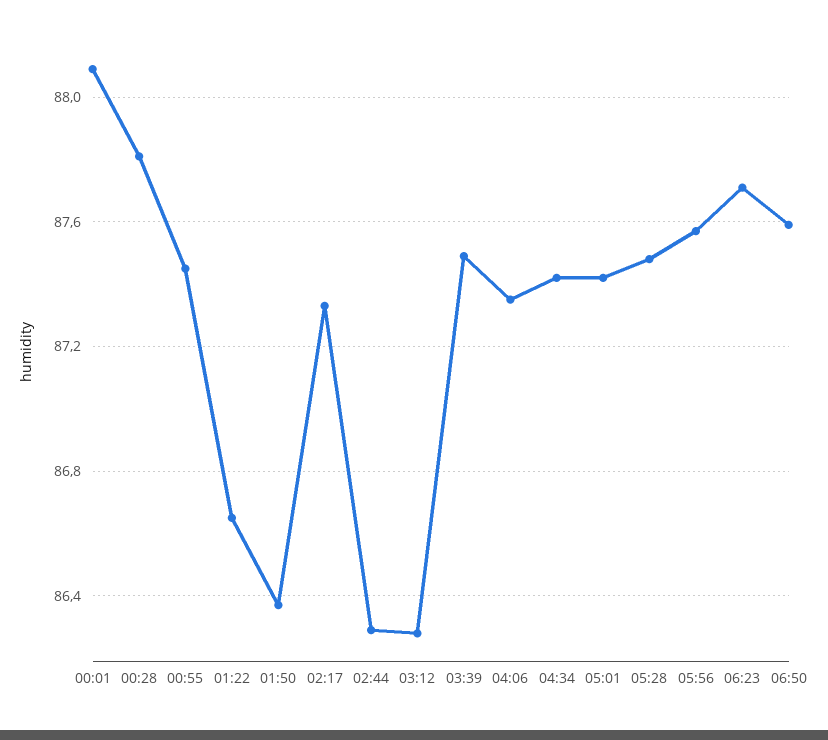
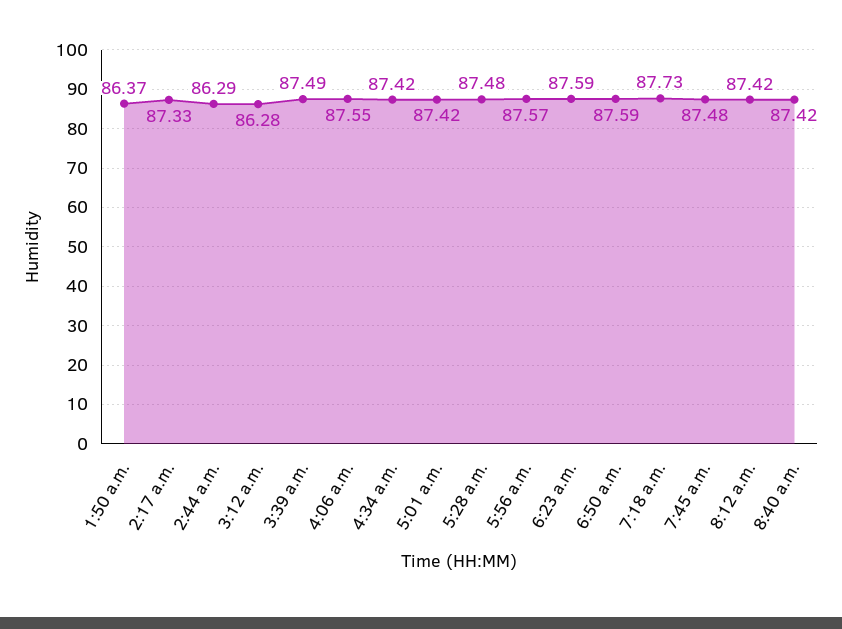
00:01: 88.1 -> none
00:28: 87.8 -> none
00:55: 87.45 -> none
01:22: 86.65 -> none
04:06: 87.35 -> 87.55
06:23: 87.7 -> 87.59
7:18 a.m.: none -> 87.73
7:45 a.m.: none -> 87.48
8:12 a.m.: none -> 87.42
8:40 a.m.: none -> 87.42

